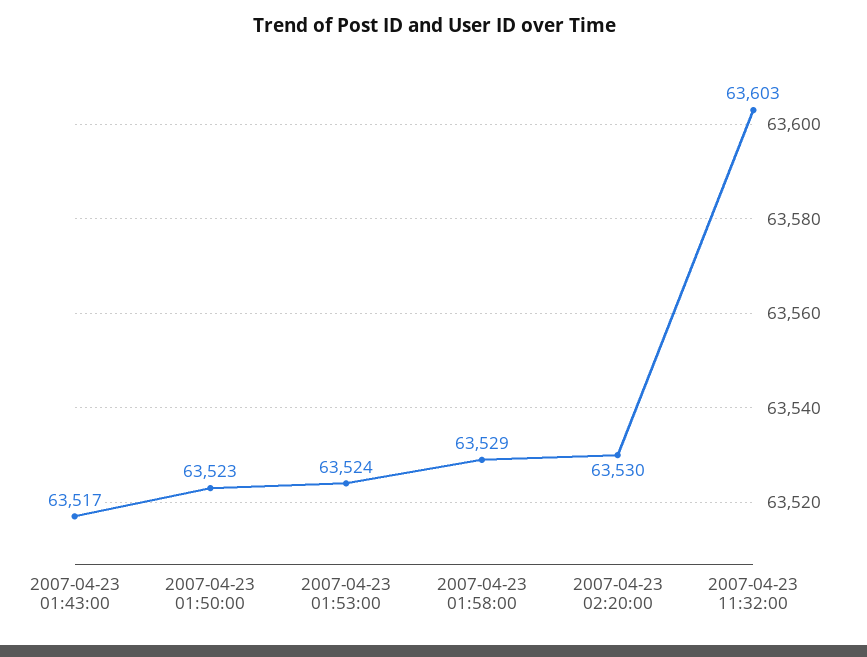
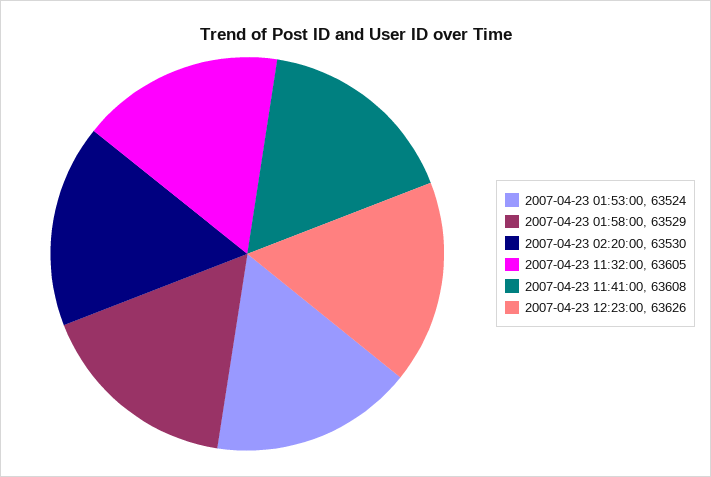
2007-04-23 01:43:00: 63517 -> none
2007-04-23 01:50:00: 63523 -> none
2007-04-23 11:32:00: 63603 -> 63605
2007-04-23 11:41:00: none -> 63608
2007-04-23 12:23:00: none -> 63626

